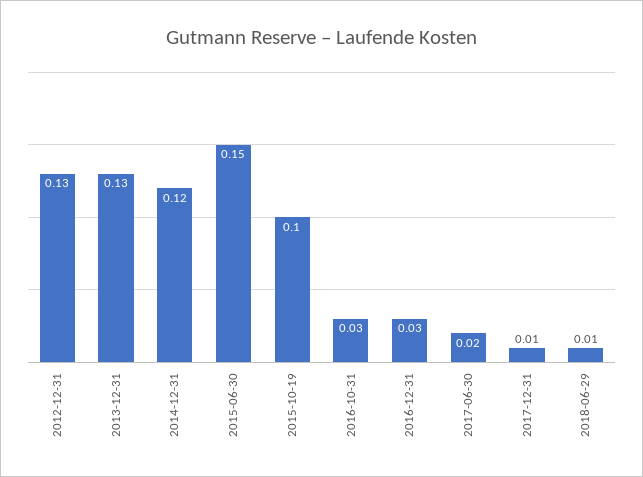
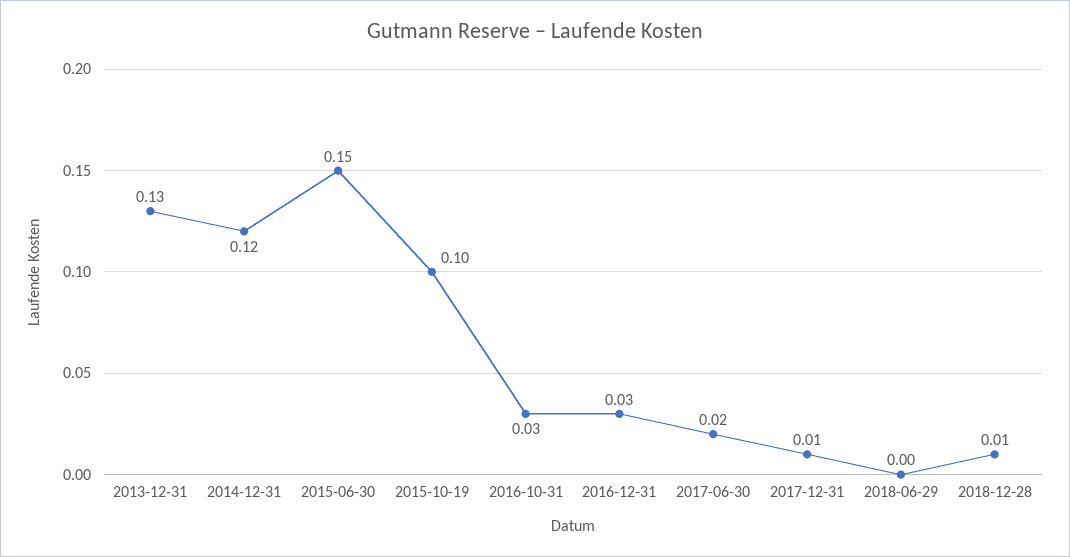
2012-12-31: 0.13 -> none
2018-06-29: 0.01 -> 0
2018-12-28: none -> 0.01

